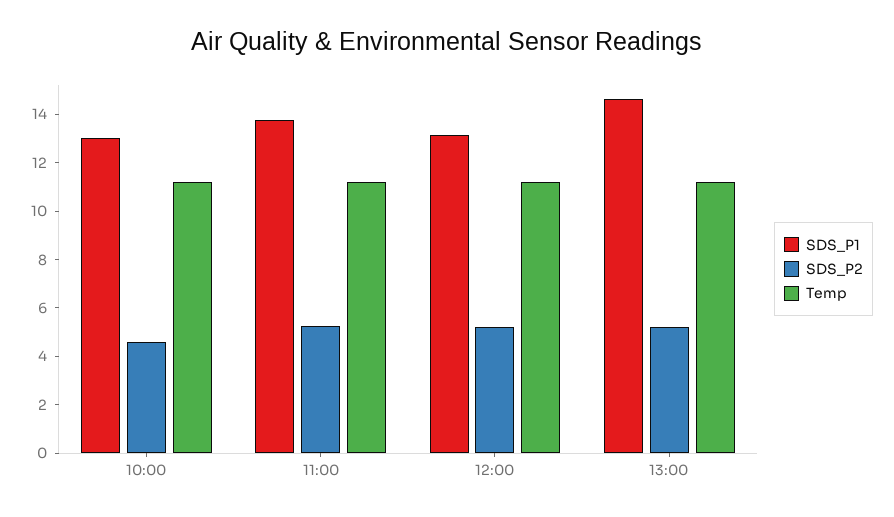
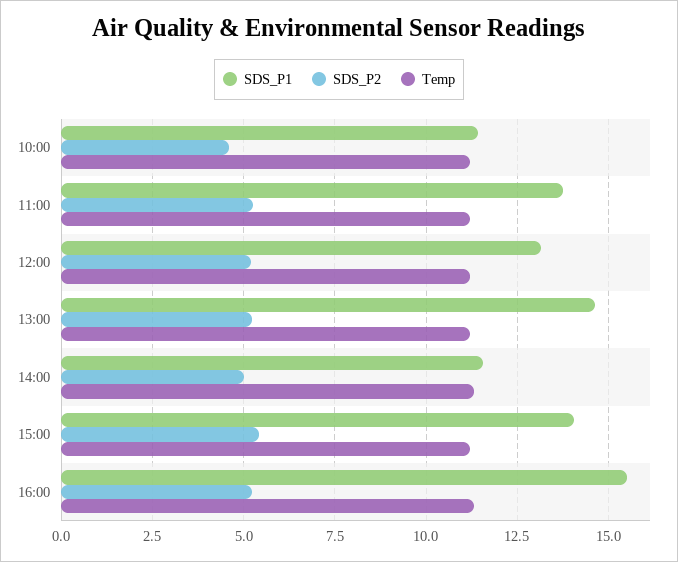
SDS_P1, 10:00: 13 -> 11.5
SDS_P1, 14:00: none -> 11.5
SDS_P2, 14:00: none -> 5
Temp, 14:00: none -> 11.25
SDS_P1, 15:00: none -> 14
SDS_P2, 15:00: none -> 5.5
Temp, 15:00: none -> 11.25
SDS_P1, 16:00: none -> 15.5
SDS_P2, 16:00: none -> 5.25
Temp, 16:00: none -> 11.25

